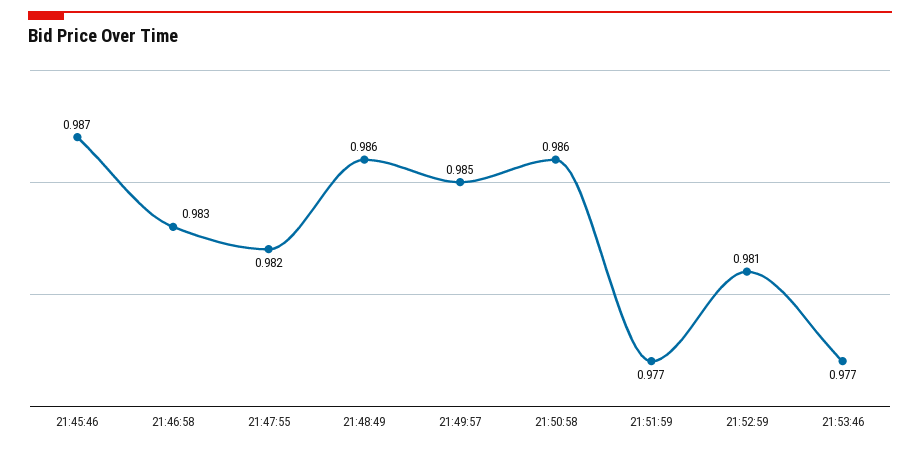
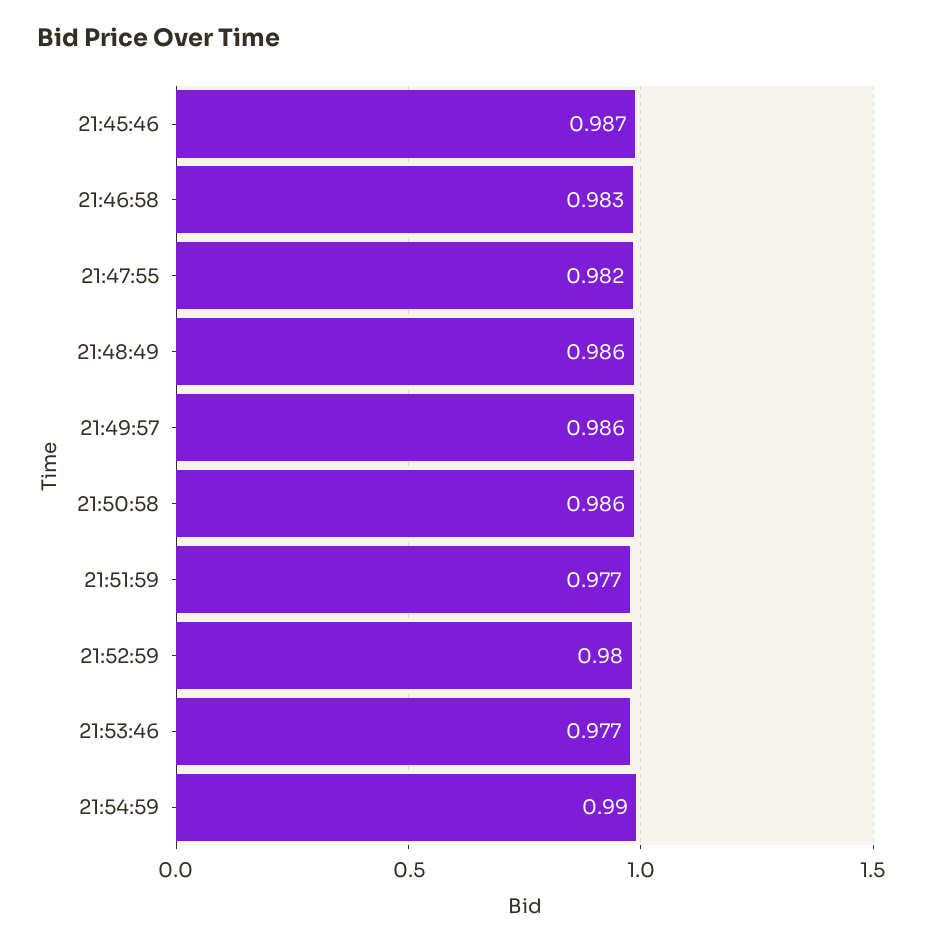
21:49:57: 0.985 -> 0.986
21:52:59: 0.981 -> 0.98
21:54:59: none -> 0.99

